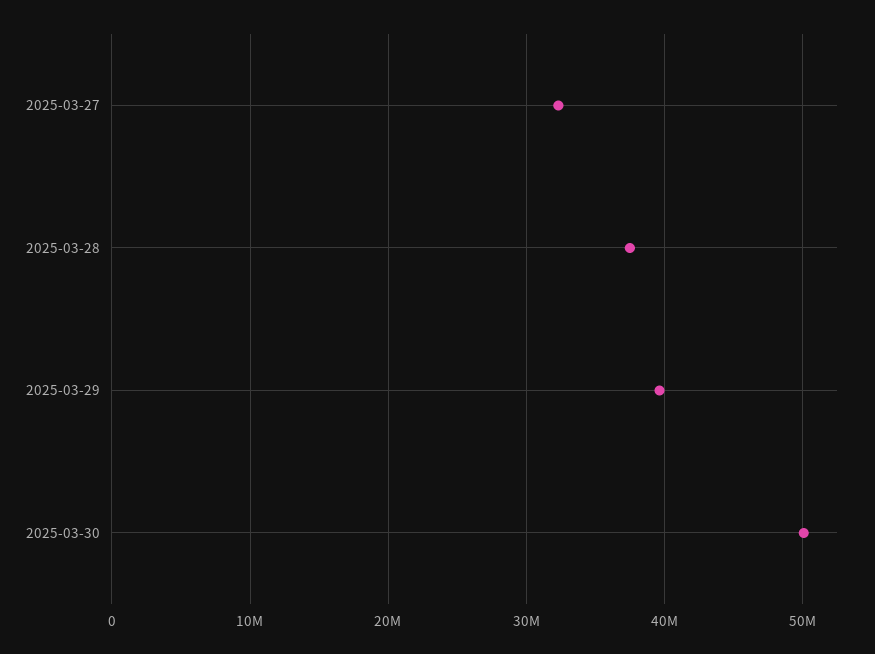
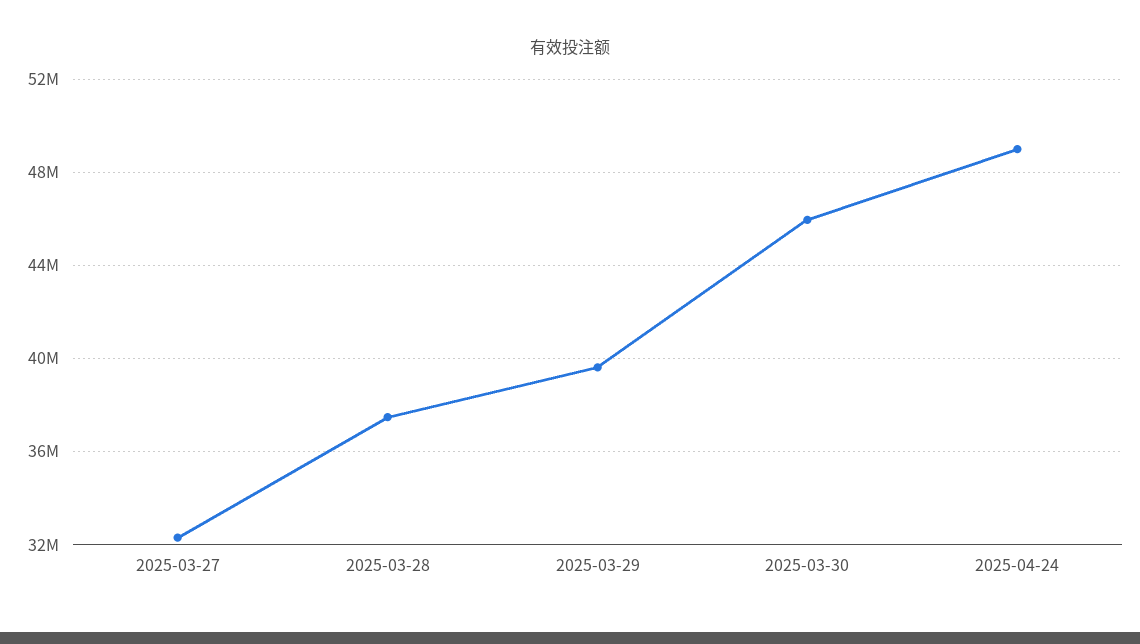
2025-03-30: 50000000 -> 46000000
2025-04-24: none -> 49000000

